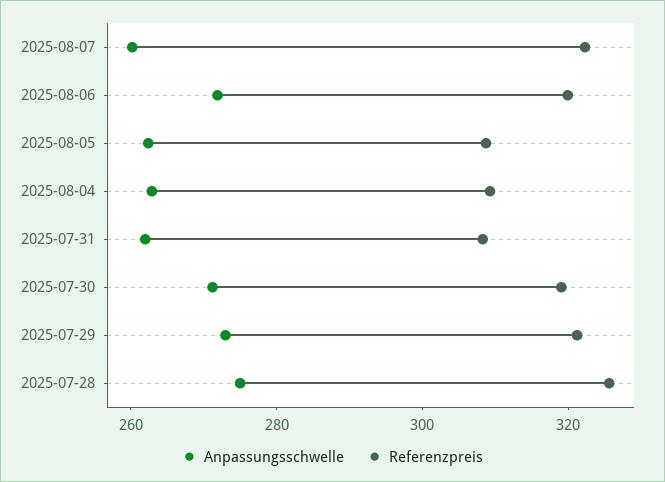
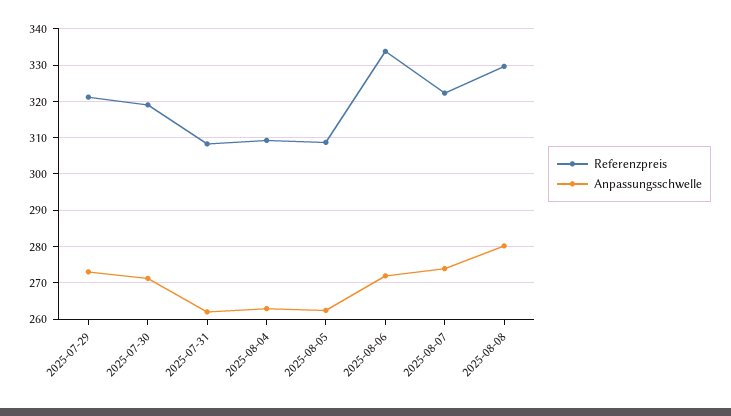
Anpassungsschwelle, 2025-08-07: 260 -> 274
Referenzpreis, 2025-08-06: 320 -> 334
Anpassungsschwelle, 2025-07-28: 275 -> none
Referenzpreis, 2025-07-28: 325 -> none
Referenzpreis, 2025-08-08: none -> 330
Anpassungsschwelle, 2025-08-08: none -> 280

